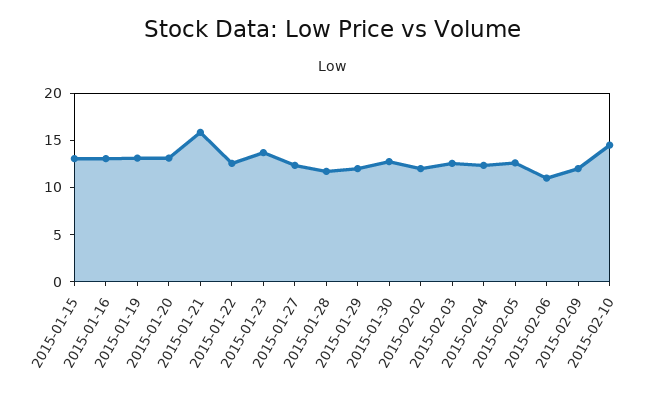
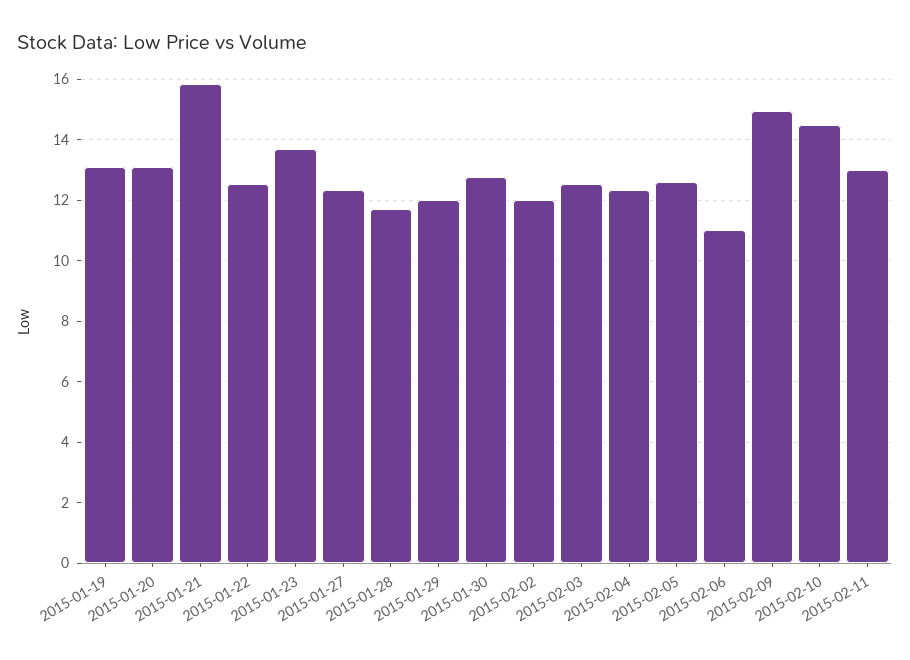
2015-01-15: 13 -> none
2015-01-16: 13 -> none
2015-02-09: 12 -> 15
2015-02-11: none -> 13

